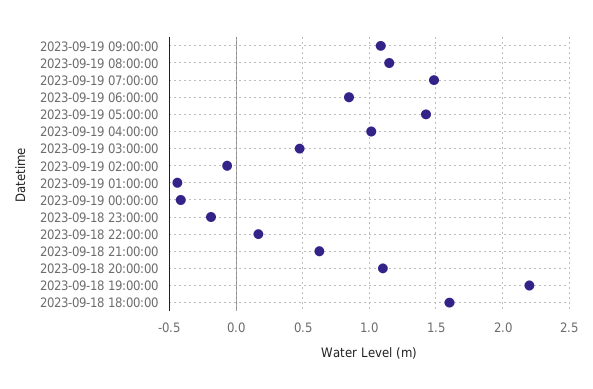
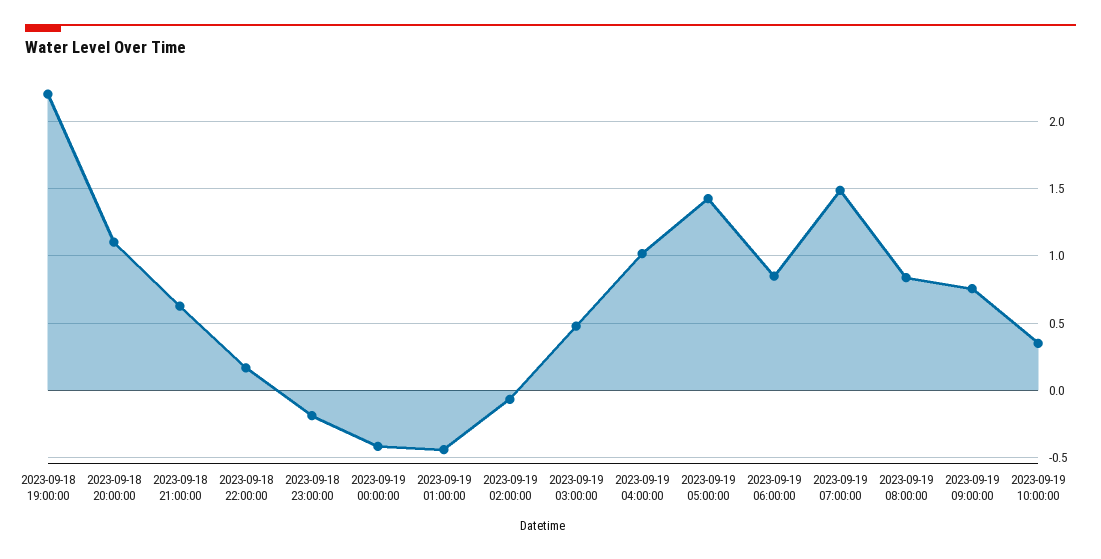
2023-09-19 09:00:00: 1.1 -> 0.75
2023-09-19 08:00:00: 1.15 -> 0.85
2023-09-18 18:00:00: 1.6 -> none
2023-09-19 10:00:00: none -> 0.35

